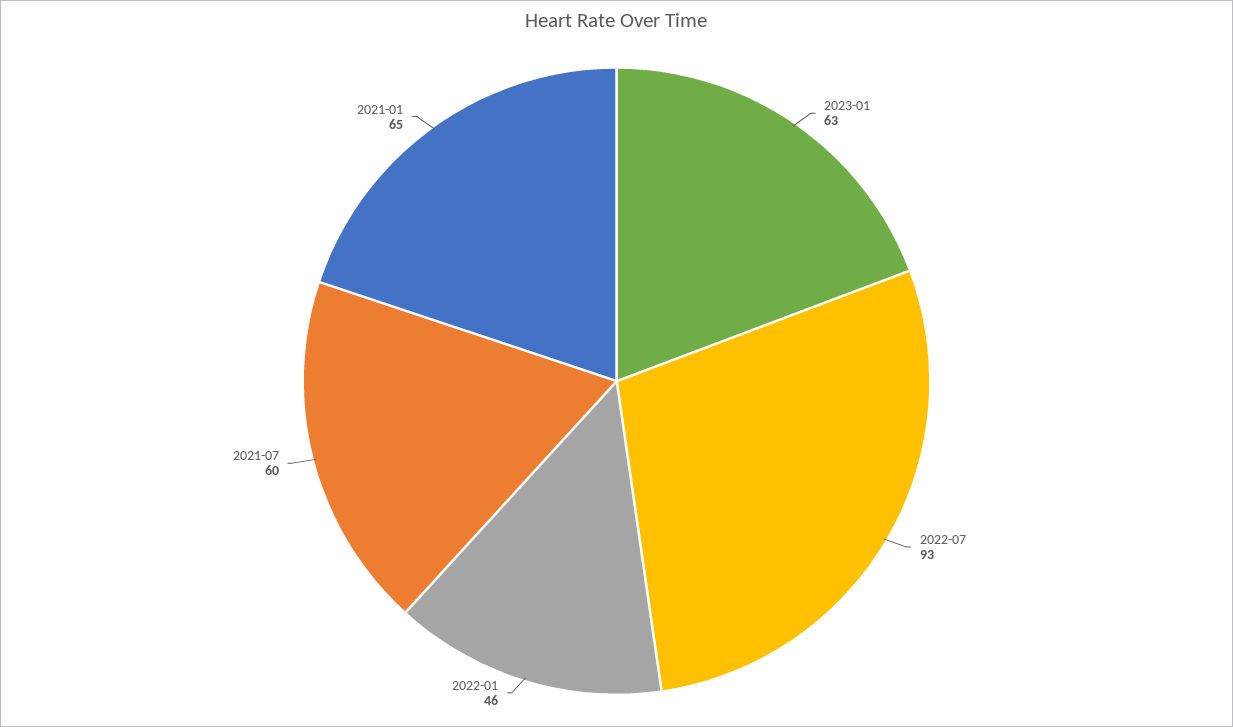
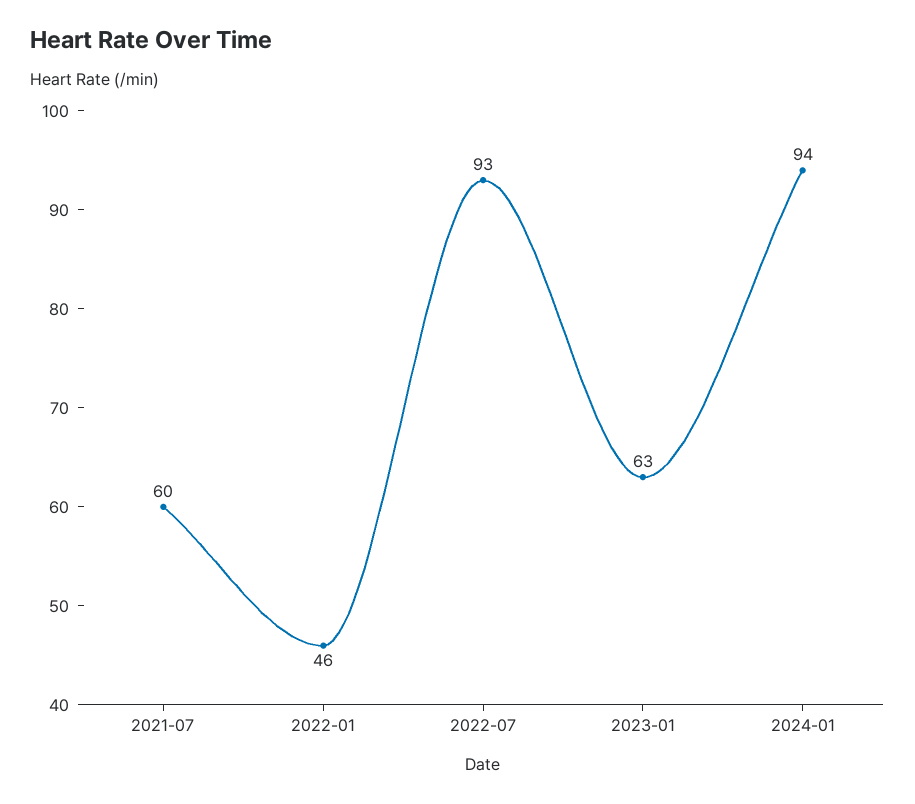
2021-01: 65 -> none
2024-01: none -> 94

